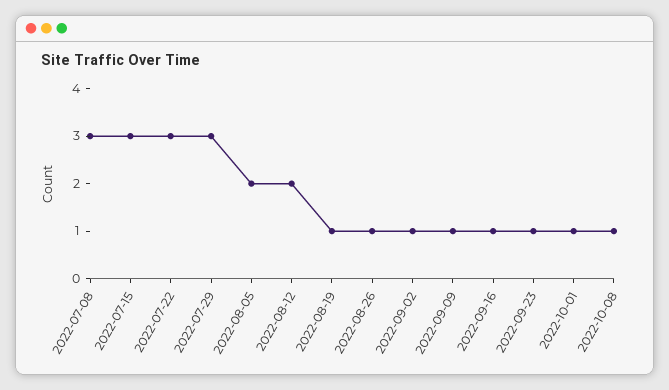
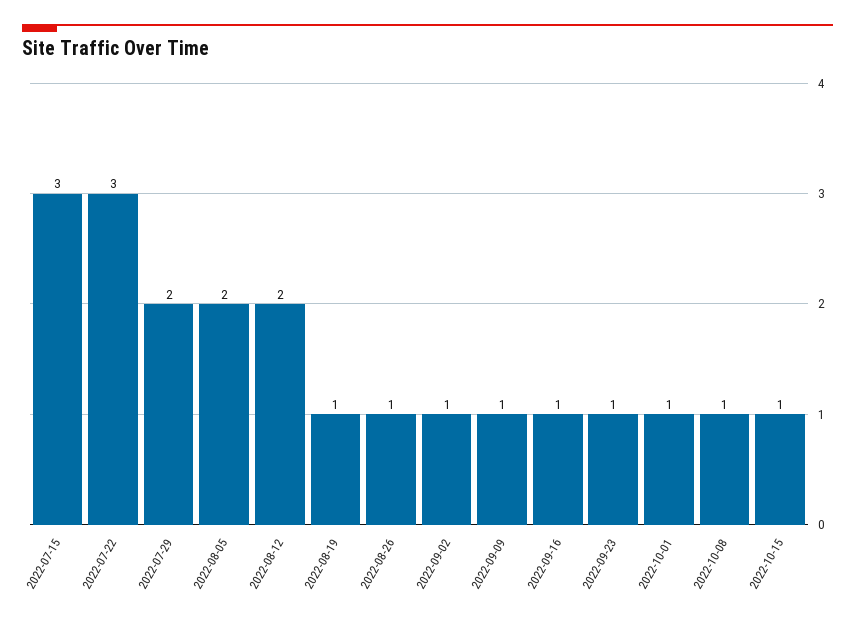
2022-07-08: 3 -> none
2022-07-29: 3 -> 2
2022-10-15: none -> 1

